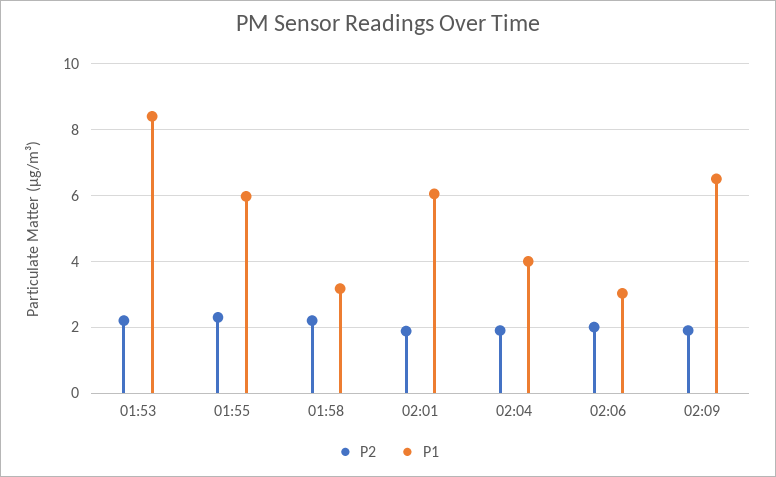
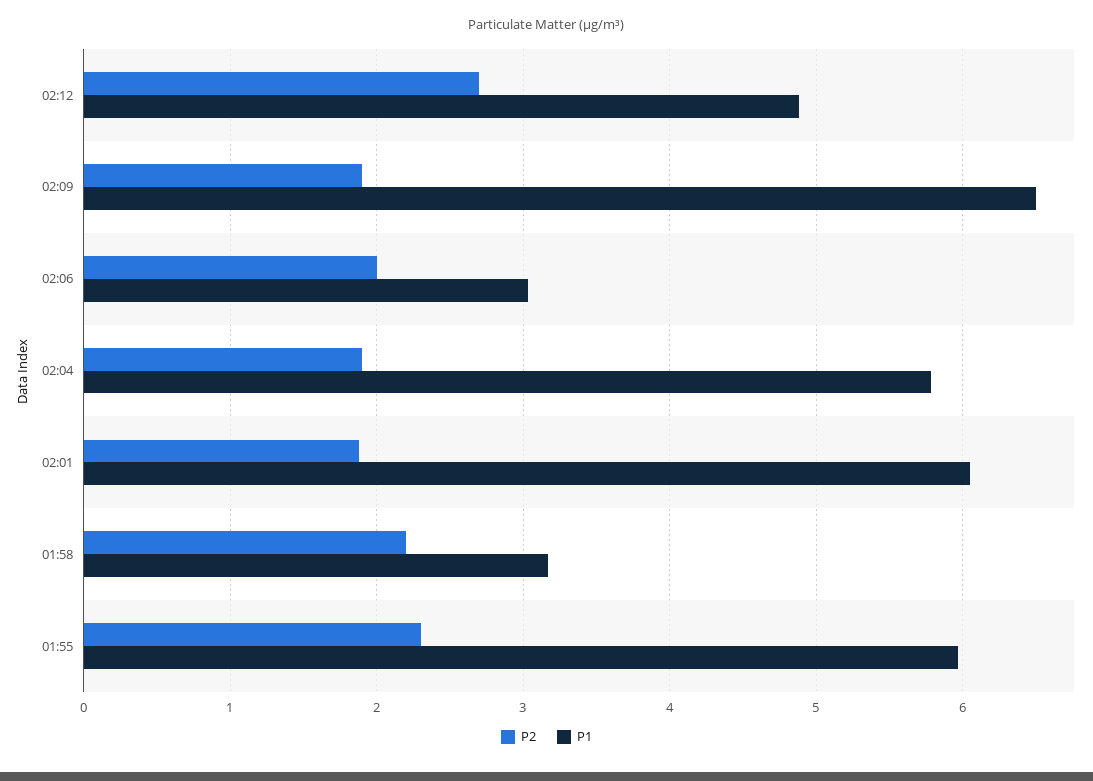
P2, 01:53: 2.2 -> none
P1, 01:53: 8.4 -> none
P1, 02:04: 4 -> 5.8
P2, 02:12: none -> 2.7
P1, 02:12: none -> 4.9

